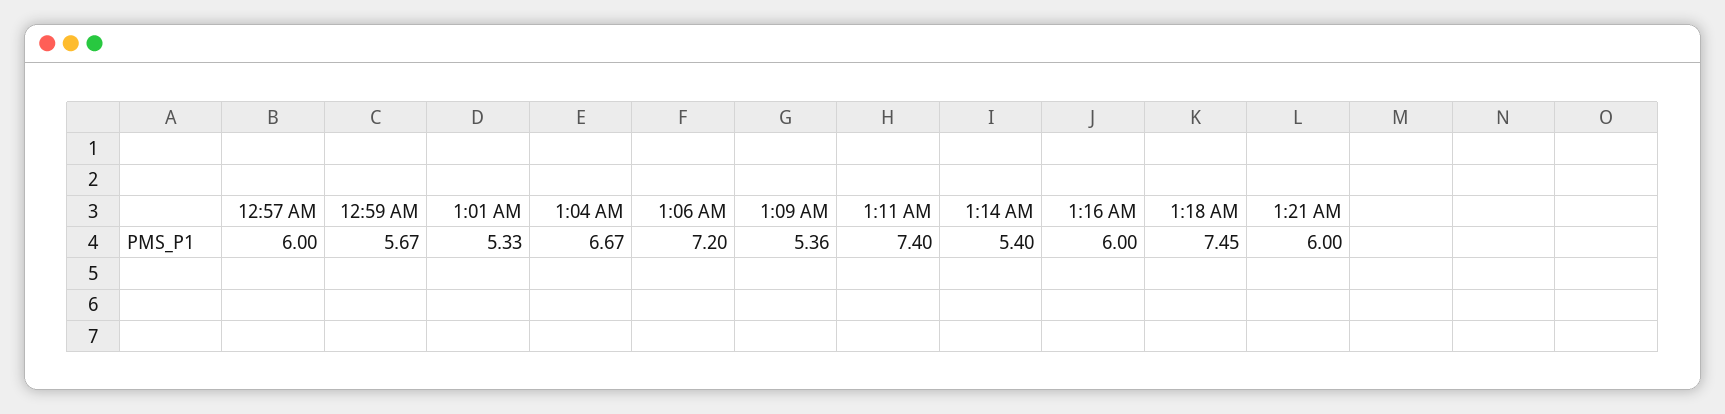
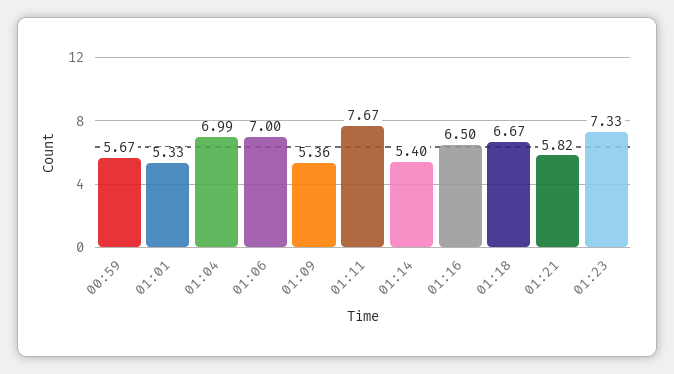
12:57 AM: 6 -> none
1:04 AM: 6.67 -> 6.99
1:06 AM: 7.2 -> 7
1:11 AM: 7.4 -> 7.67
1:16 AM: 6 -> 6.5
1:18 AM: 7.45 -> 6.67
1:21 AM: 6 -> 5.82
01:23: none -> 7.33

